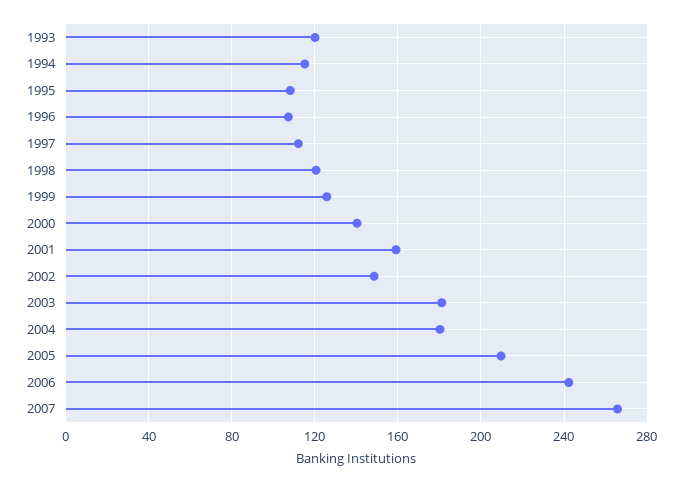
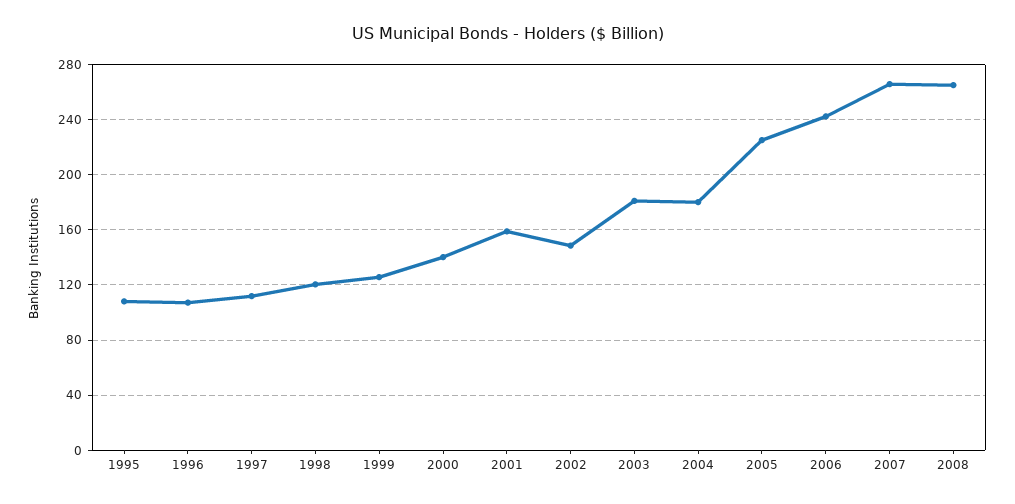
1993: 120 -> none
1994: 115 -> none
2005: 210 -> 225
2008: none -> 265

